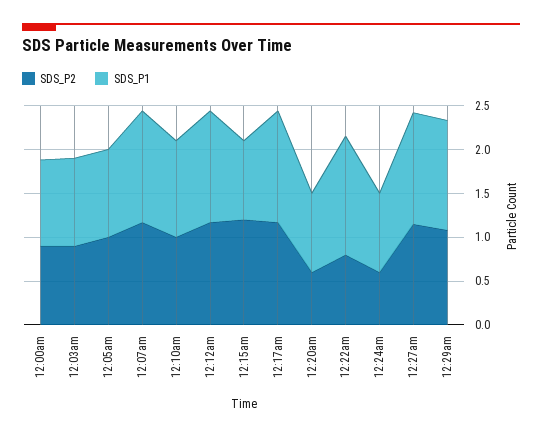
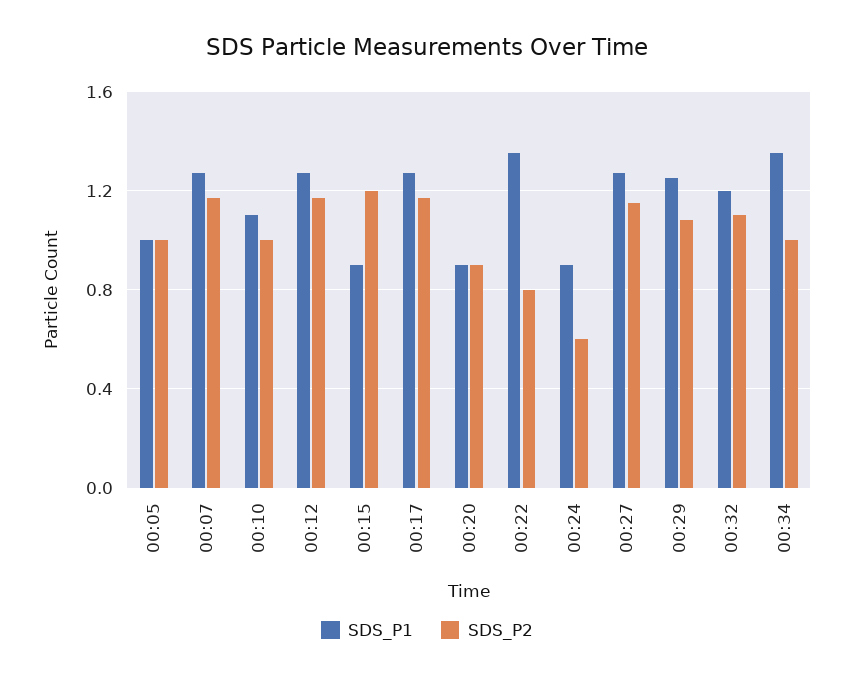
SDS_P2, 12:00am: 0.9 -> none
SDS_P1, 12:00am: 1 -> none
SDS_P2, 12:03am: 0.9 -> none
SDS_P1, 12:03am: 1 -> none
SDS_P2, 12:20am: 0.6 -> 0.9
SDS_P1, 00:32: none -> 1.2
SDS_P2, 00:32: none -> 1.1
SDS_P1, 00:34: none -> 1.35
SDS_P2, 00:34: none -> 1

